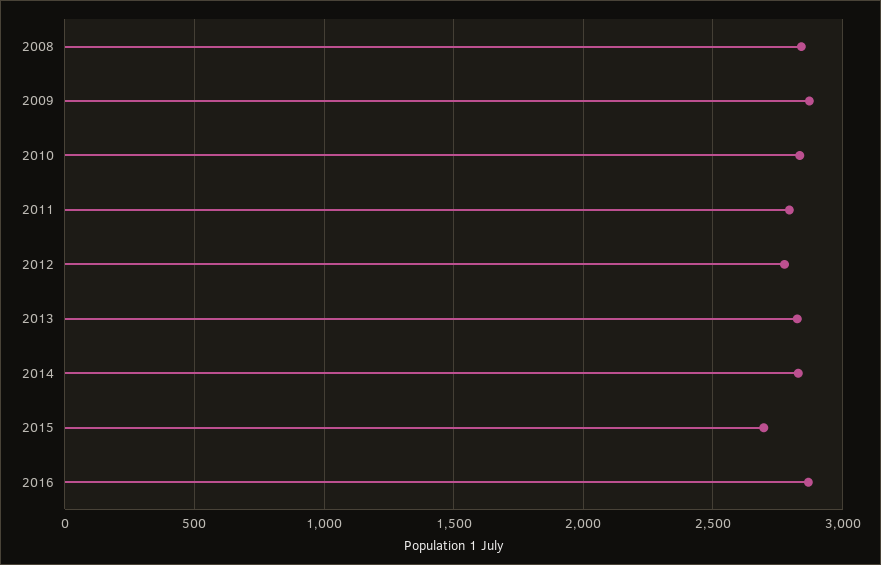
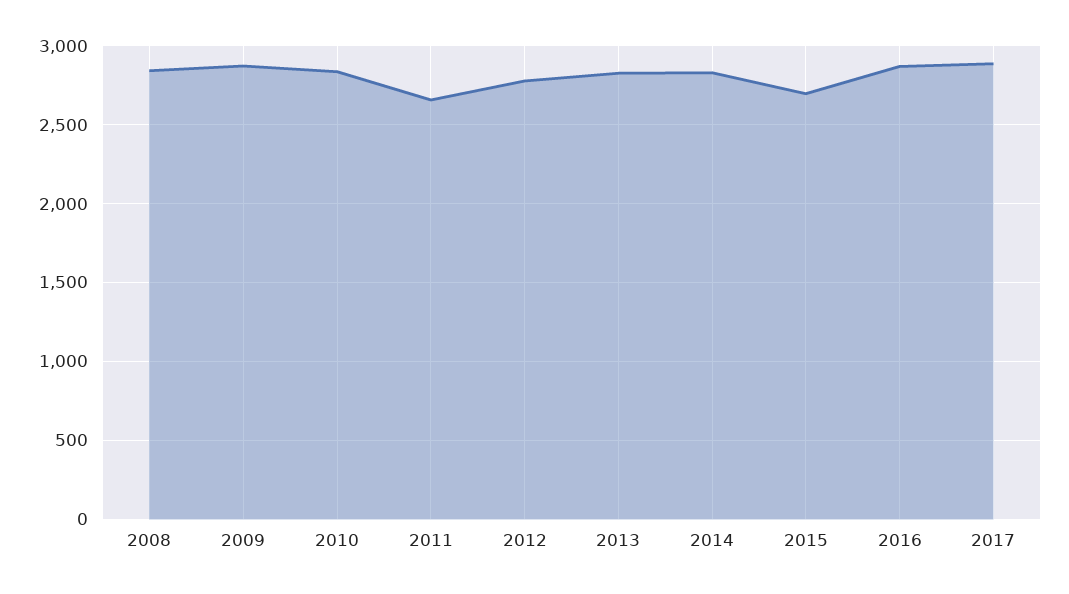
2011: 2800 -> 2650
2017: none -> 2900

